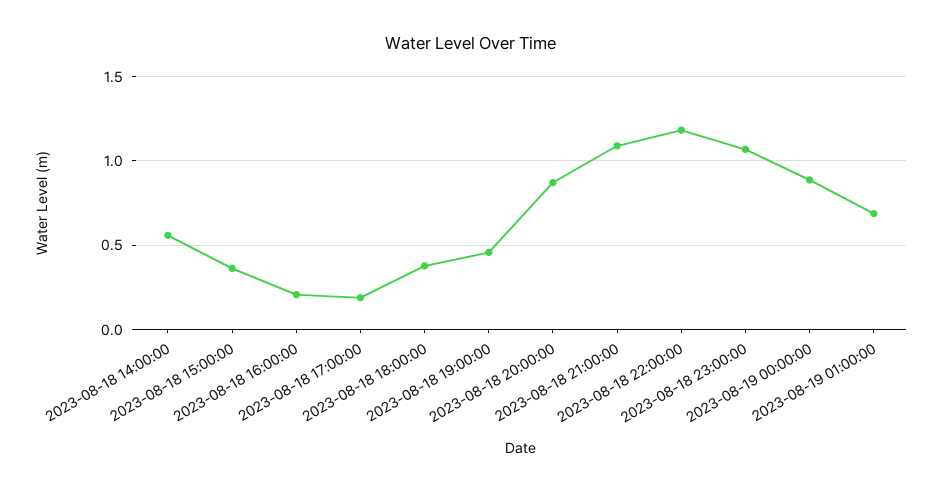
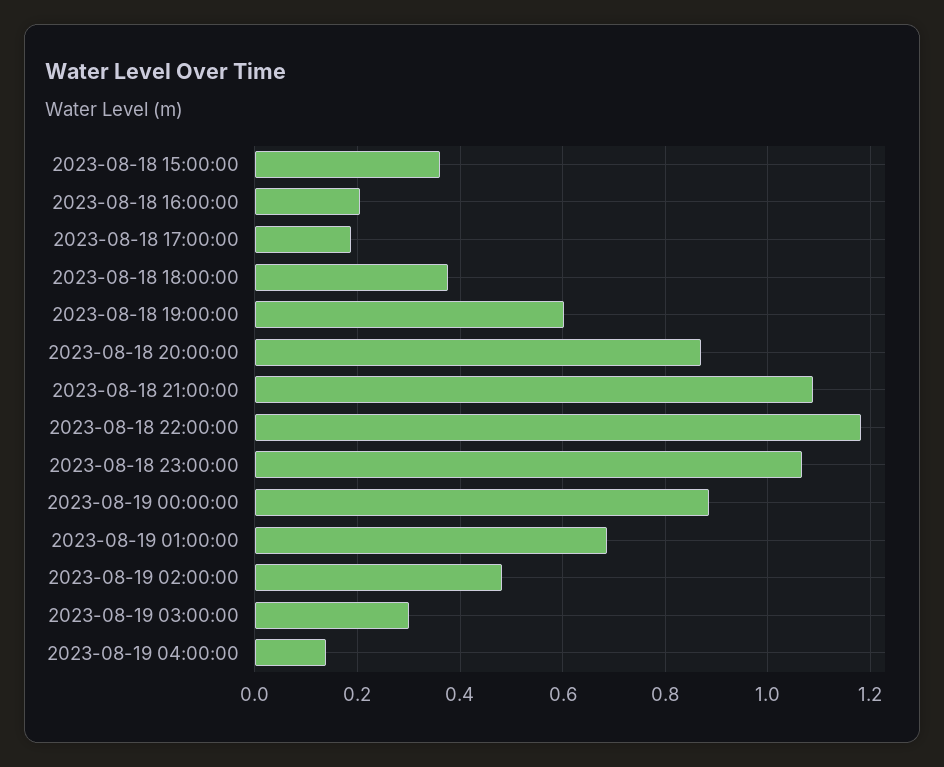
2023-08-18 14:00:00: 0.55 -> none
2023-08-18 19:00:00: 0.45 -> 0.6
2023-08-19 02:00:00: none -> 0.48
2023-08-19 03:00:00: none -> 0.3
2023-08-19 04:00:00: none -> 0.14

